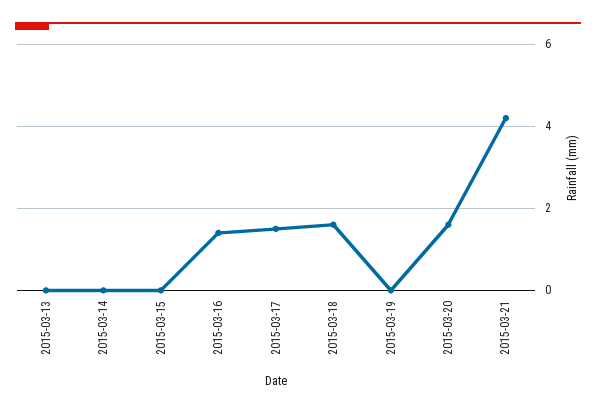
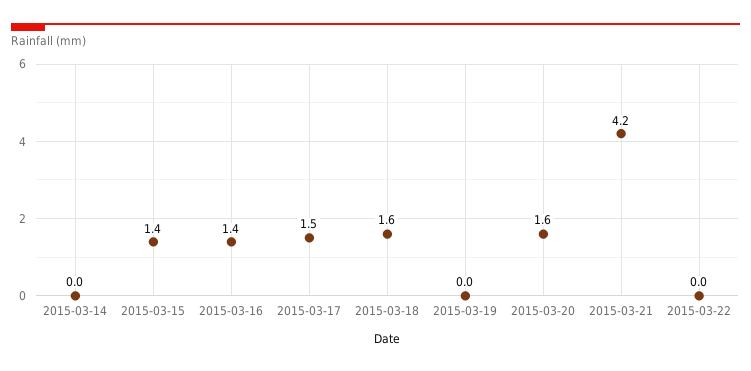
2015-03-13: 0 -> none
2015-03-15: 0 -> 1.4
2015-03-22: none -> 0

